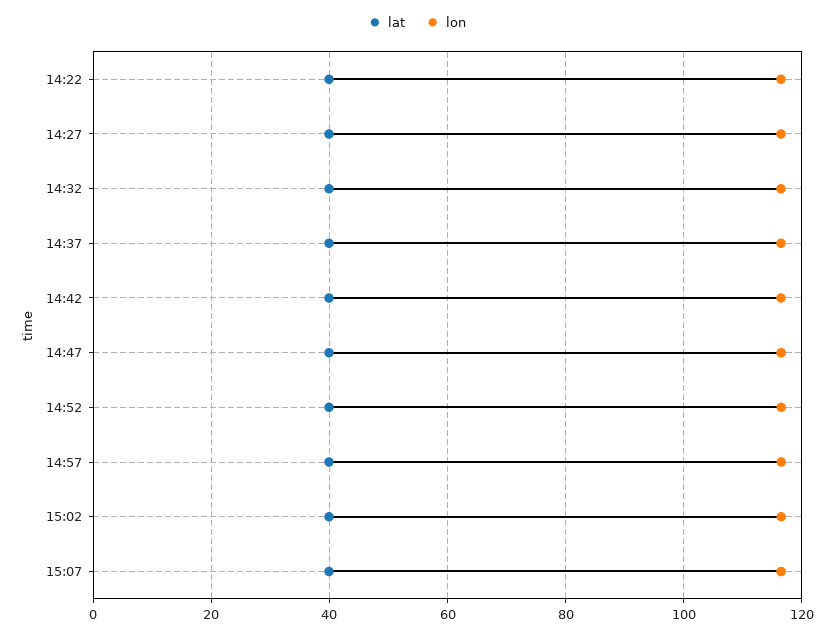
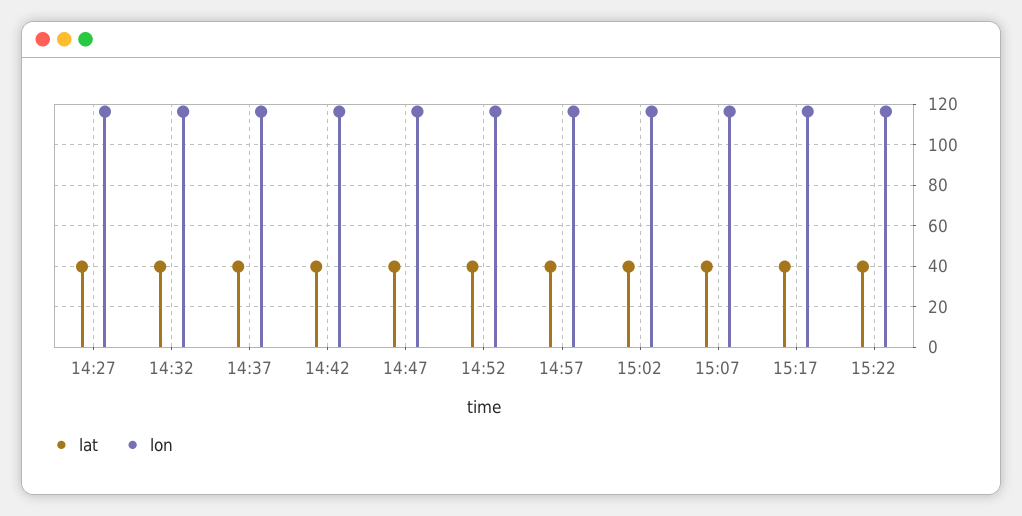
lat, 14:22: 40 -> none
lon, 14:22: 116 -> none
lat, 15:17: none -> 40
lon, 15:17: none -> 115
lat, 15:22: none -> 40
lon, 15:22: none -> 115

